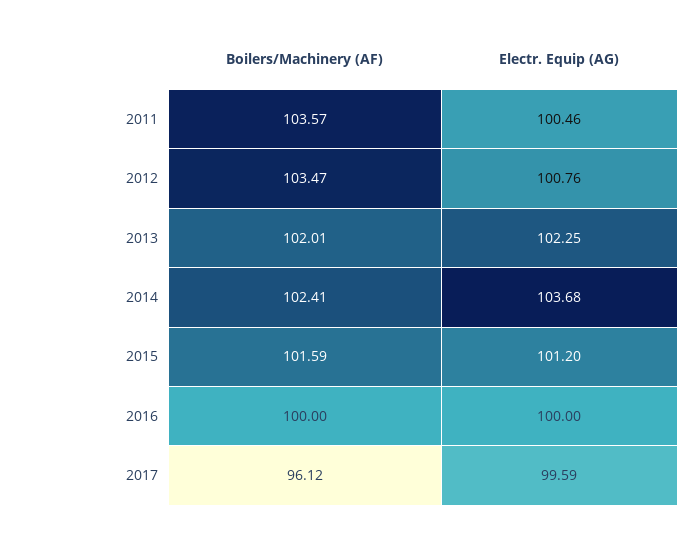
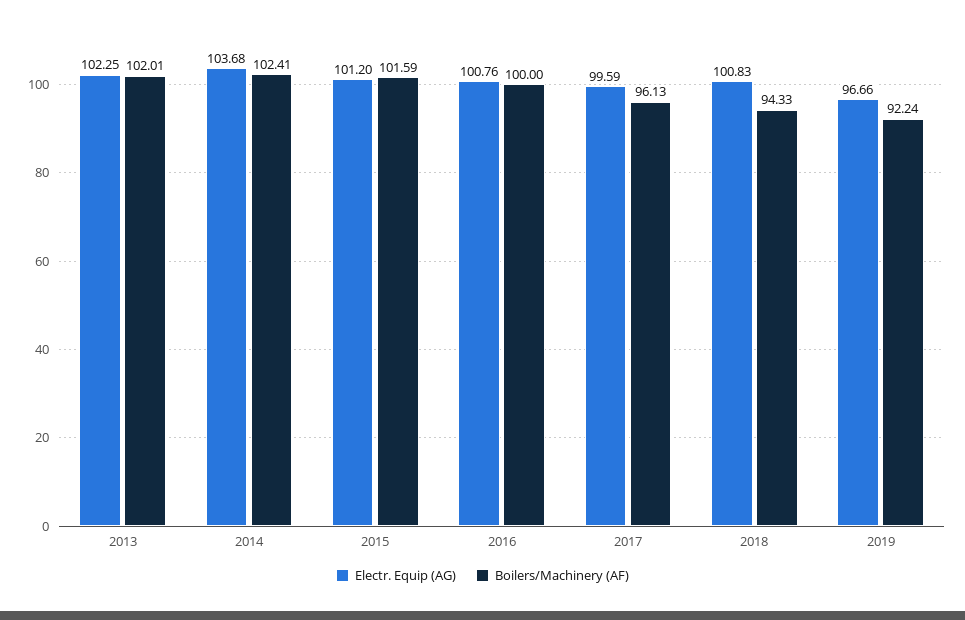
Boilers/Machinery (AF), 2011: 103.57 -> none
Electr. Equip (AG), 2011: 100.46 -> none
Boilers/Machinery (AF), 2012: 103.47 -> none
Electr. Equip (AG), 2012: 100.76 -> none
Electr. Equip (AG), 2016: 100 -> 100.76
Boilers/Machinery (AF), 2017: 96.12 -> 96.13
Electr. Equip (AG), 2018: none -> 100.83
Boilers/Machinery (AF), 2018: none -> 94.33
Electr. Equip (AG), 2019: none -> 96.66
Boilers/Machinery (AF), 2019: none -> 92.24

